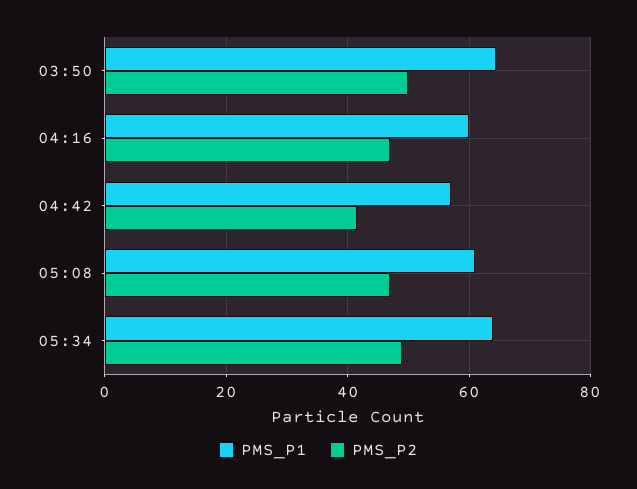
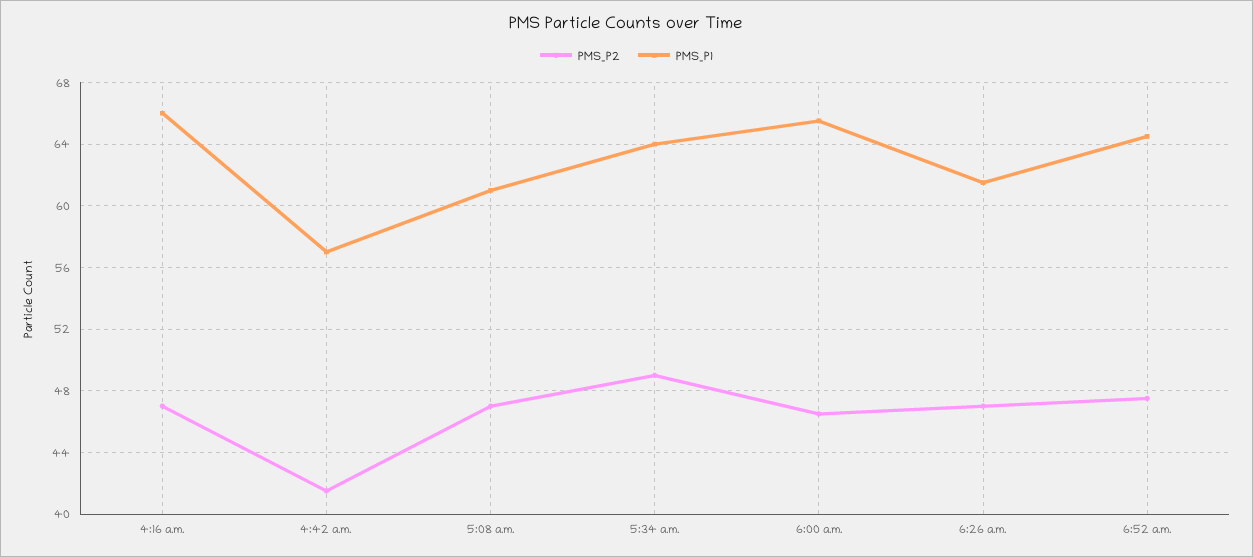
PMS_P1, 03:50: 64 -> none
PMS_P2, 03:50: 50 -> none
PMS_P1, 04:16: 60 -> 66
PMS_P2, 6:00 a.m.: none -> 46.5
PMS_P1, 6:00 a.m.: none -> 65.5
PMS_P2, 6:26 a.m.: none -> 47
PMS_P1, 6:26 a.m.: none -> 61.5
PMS_P2, 6:52 a.m.: none -> 47.5
PMS_P1, 6:52 a.m.: none -> 64.5

